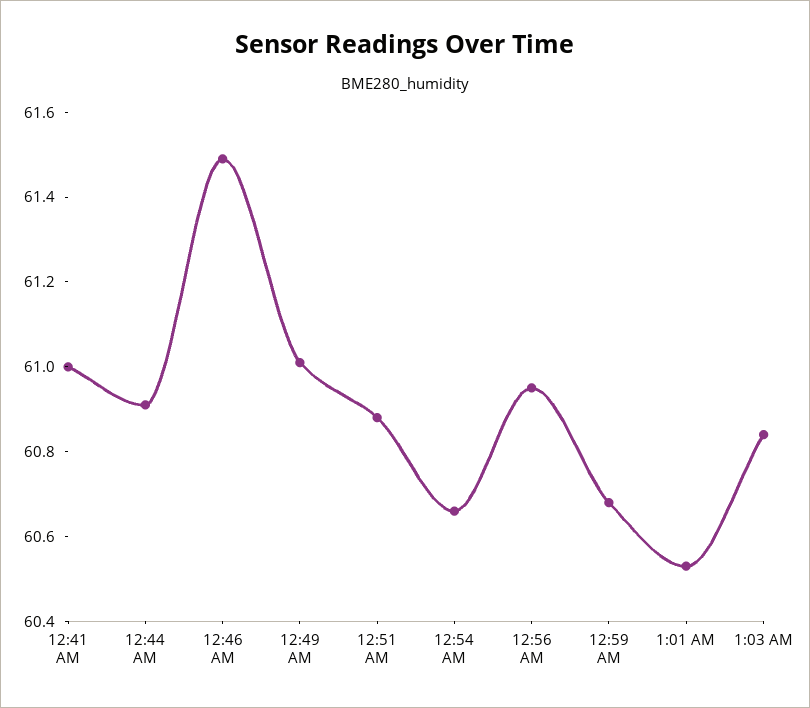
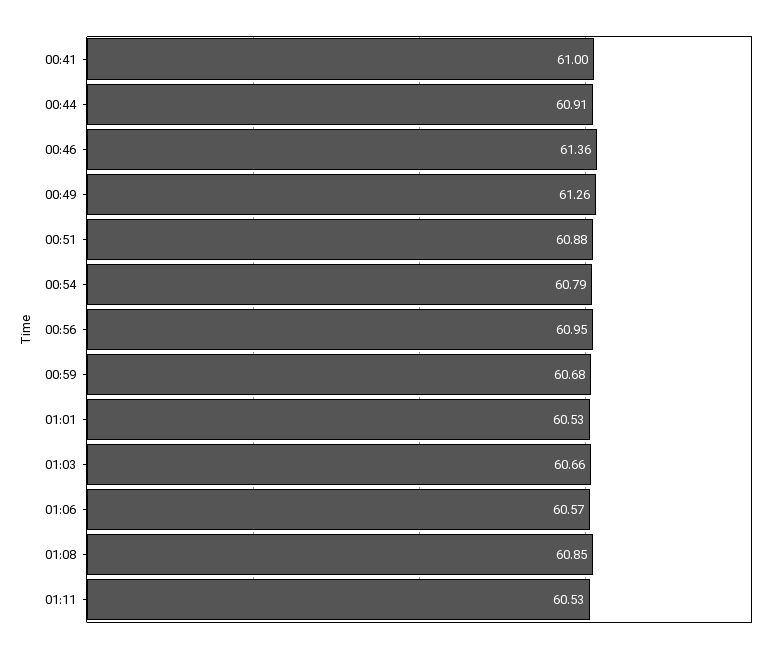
12:46 AM: 61.5 -> 61.36
12:49 AM: 61 -> 61.26
12:54 AM: 60.65 -> 60.79
1:03 AM: 60.85 -> 60.66
01:06: none -> 60.57
01:08: none -> 60.85
01:11: none -> 60.53

